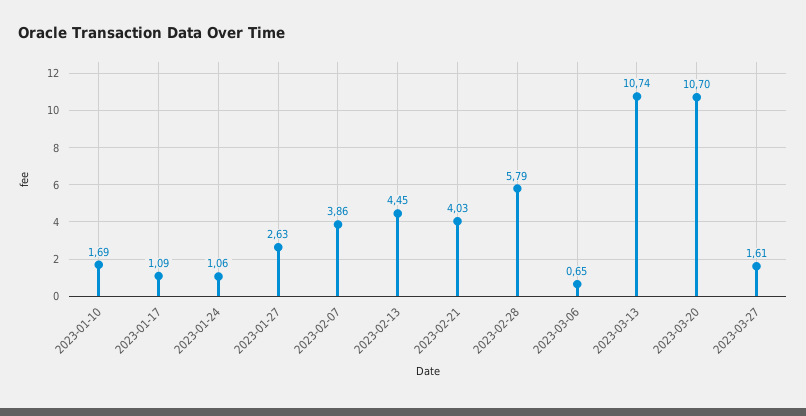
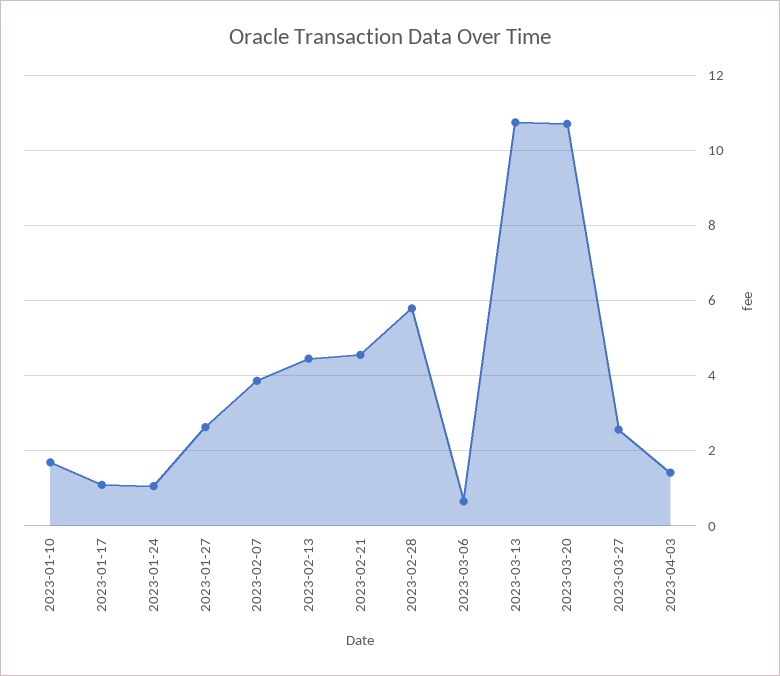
2023-02-21: 4.03 -> 4.6
2023-03-27: 1.61 -> 2.6
2023-04-03: none -> 1.4

